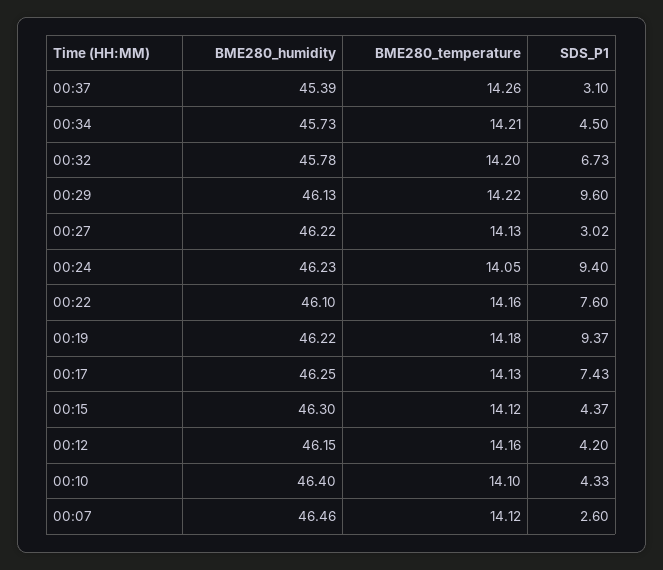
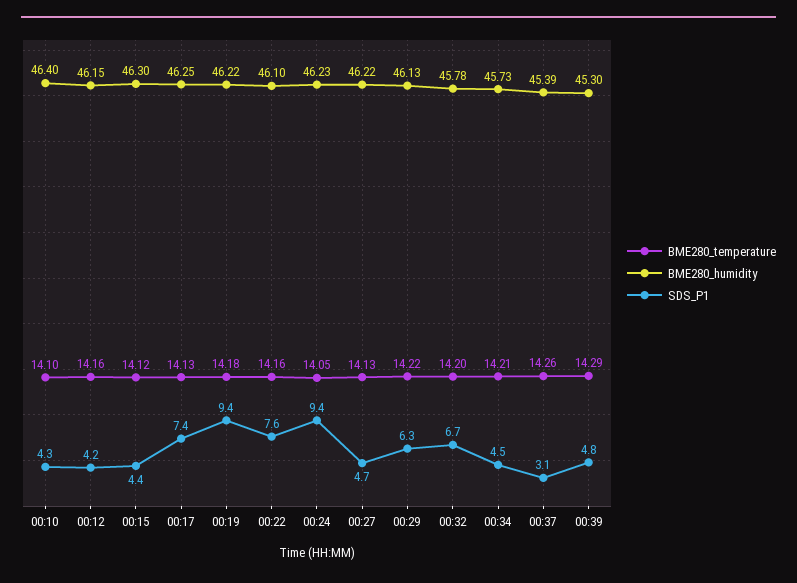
SDS_P1, 00:29: 9.6 -> 6.3
SDS_P1, 00:27: 3.02 -> 4.7
BME280_humidity, 00:07: 46.46 -> none
BME280_temperature, 00:07: 14.12 -> none
SDS_P1, 00:07: 2.6 -> none
BME280_temperature, 00:39: none -> 14.29
BME280_humidity, 00:39: none -> 45.3
SDS_P1, 00:39: none -> 4.8

